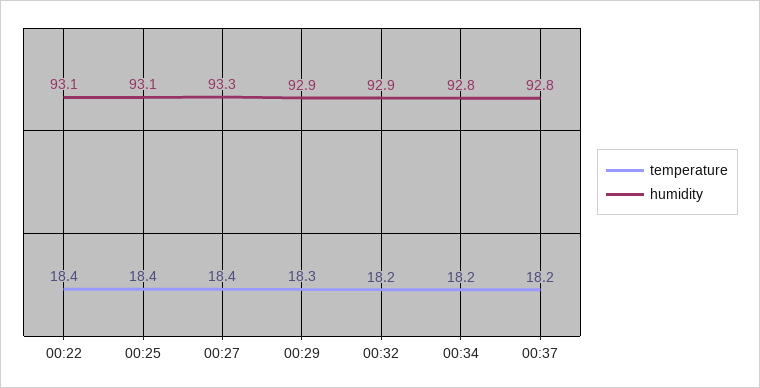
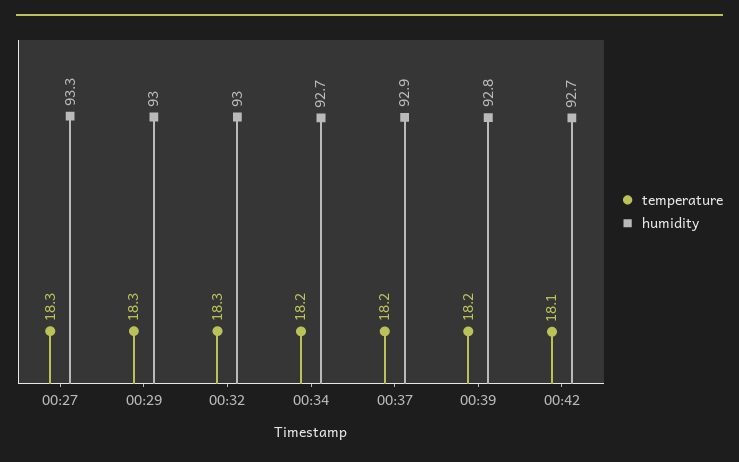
temperature, 00:22: 18.4 -> none
humidity, 00:22: 93.1 -> none
temperature, 00:25: 18.4 -> none
humidity, 00:25: 93.1 -> none
temperature, 00:27: 18.4 -> 18.3
humidity, 00:29: 92.9 -> 93
temperature, 00:32: 18.2 -> 18.3
humidity, 00:32: 92.9 -> 93
humidity, 00:34: 92.8 -> 92.7
humidity, 00:37: 92.8 -> 92.9
temperature, 00:39: none -> 18.2
humidity, 00:39: none -> 92.8
temperature, 00:42: none -> 18.1
humidity, 00:42: none -> 92.7

